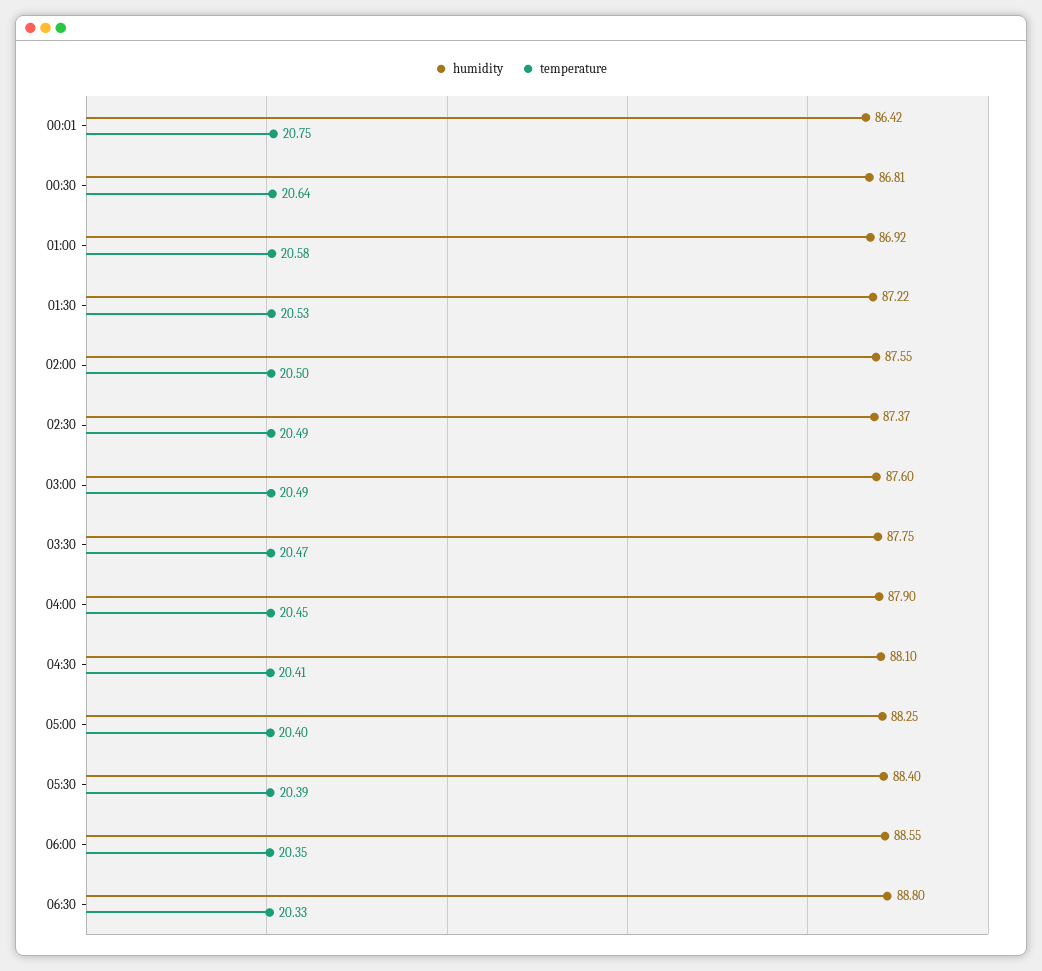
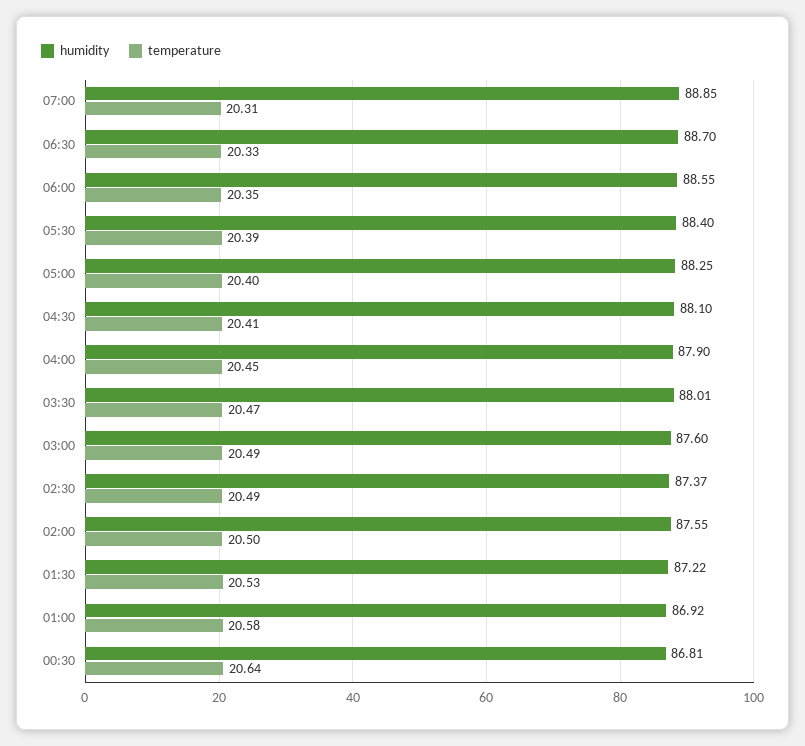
humidity, 00:01: 86.42 -> none
temperature, 00:01: 20.75 -> none
humidity, 03:30: 87.75 -> 88.01
humidity, 06:30: 88.8 -> 88.7
humidity, 07:00: none -> 88.85
temperature, 07:00: none -> 20.31

